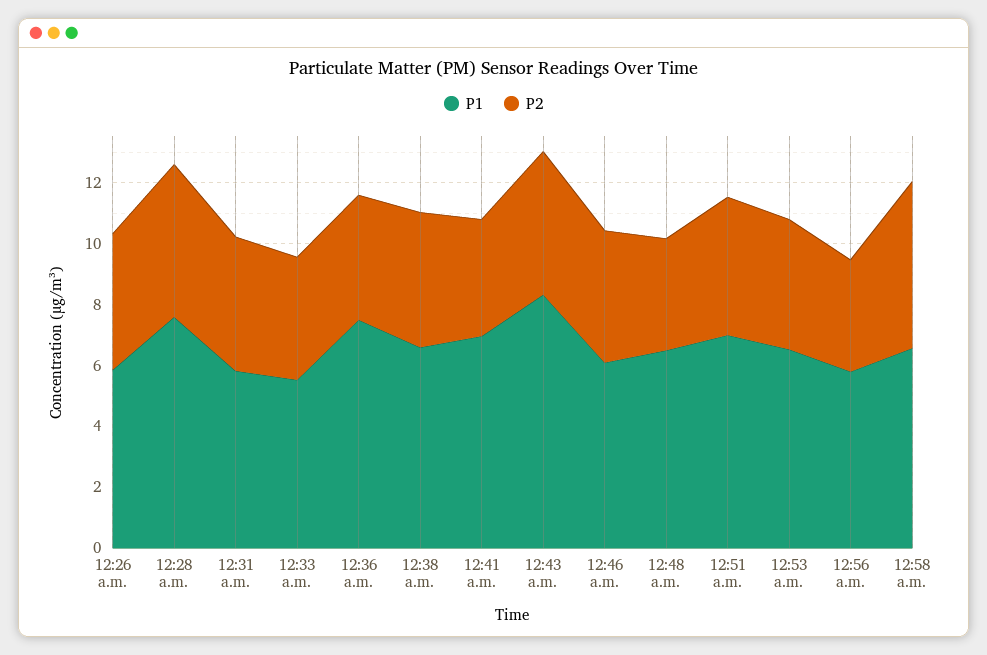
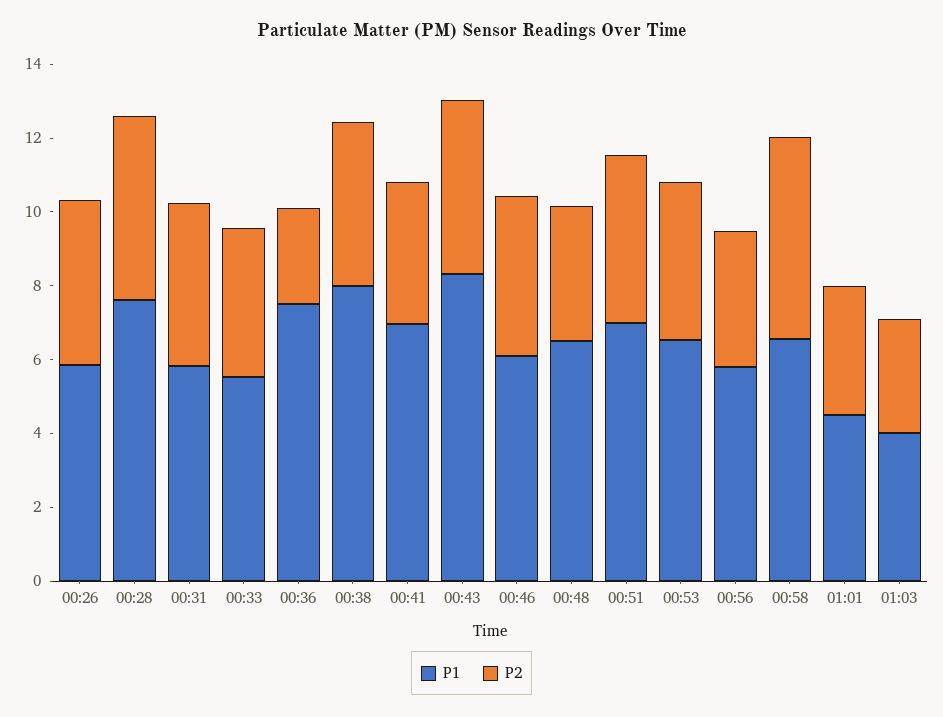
P2, 12:36 a.m.: 4 -> 2.5
P1, 12:38 a.m.: 6.5 -> 8
P1, 01:01: none -> 4.5
P2, 01:01: none -> 3.5
P1, 01:03: none -> 4
P2, 01:03: none -> 3

